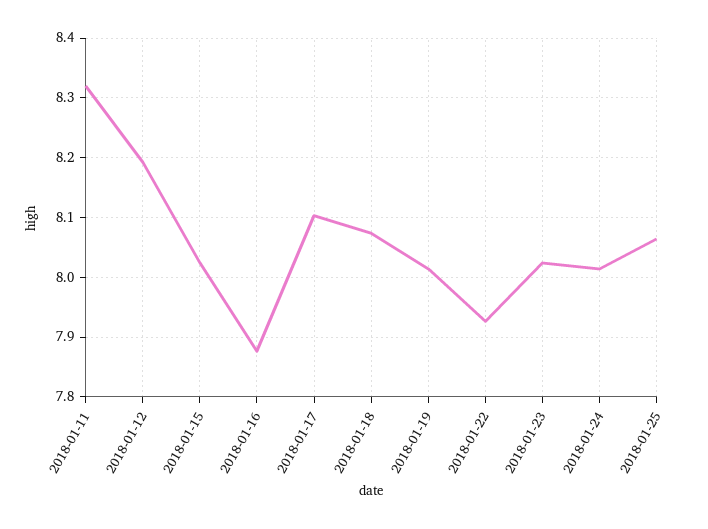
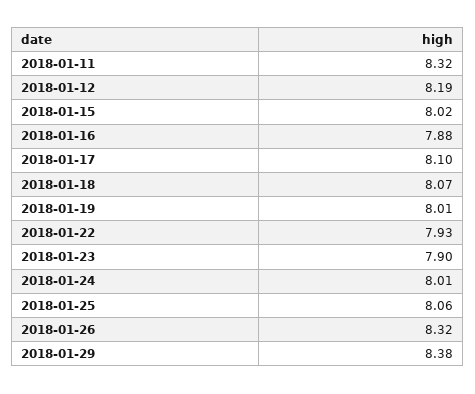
2018-01-23: 8.02 -> 7.9
2018-01-26: none -> 8.32
2018-01-29: none -> 8.38

